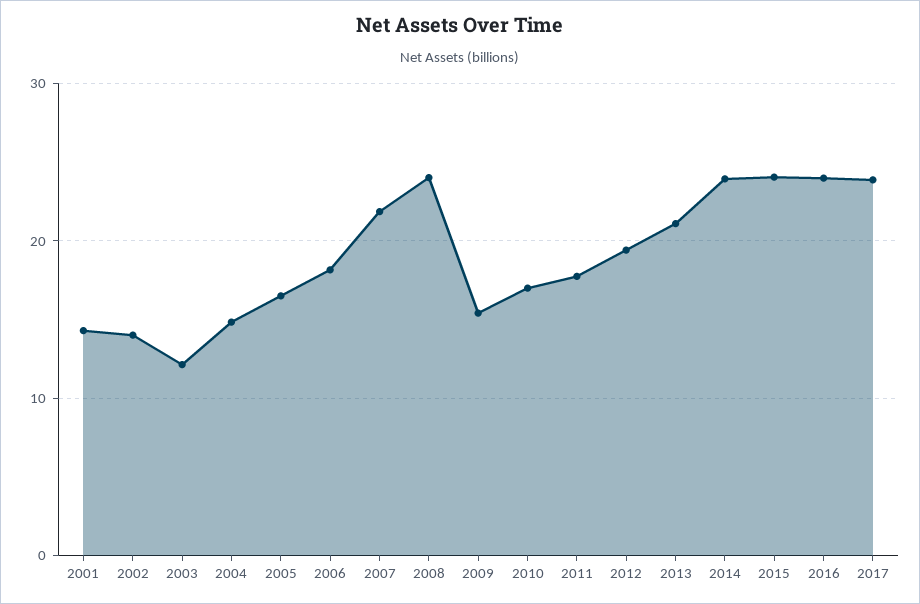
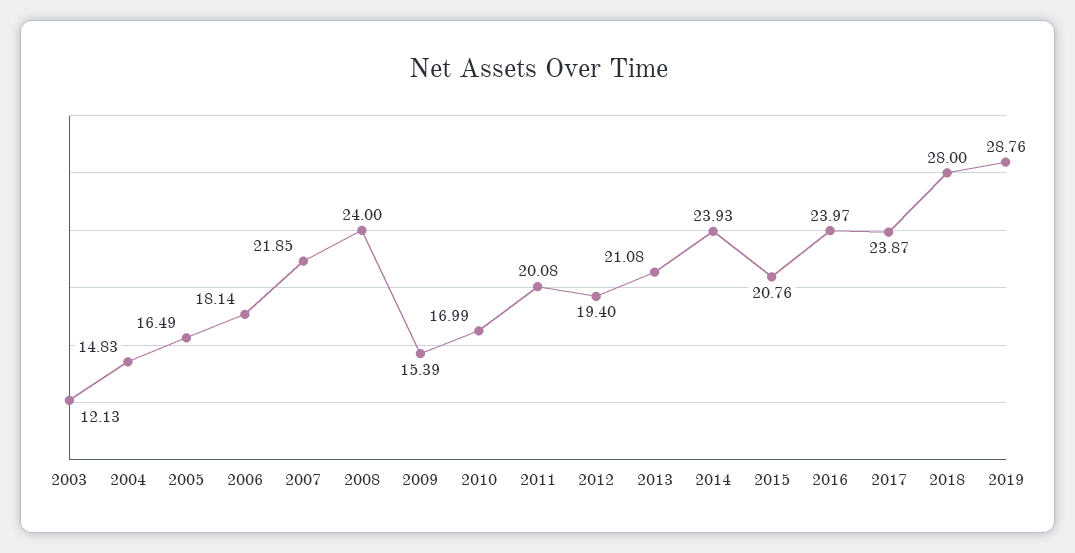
2001: 14 -> none
2002: 14 -> none
2011: 18 -> 20.08
2015: 24 -> 20.76
2018: none -> 28
2019: none -> 28.76

